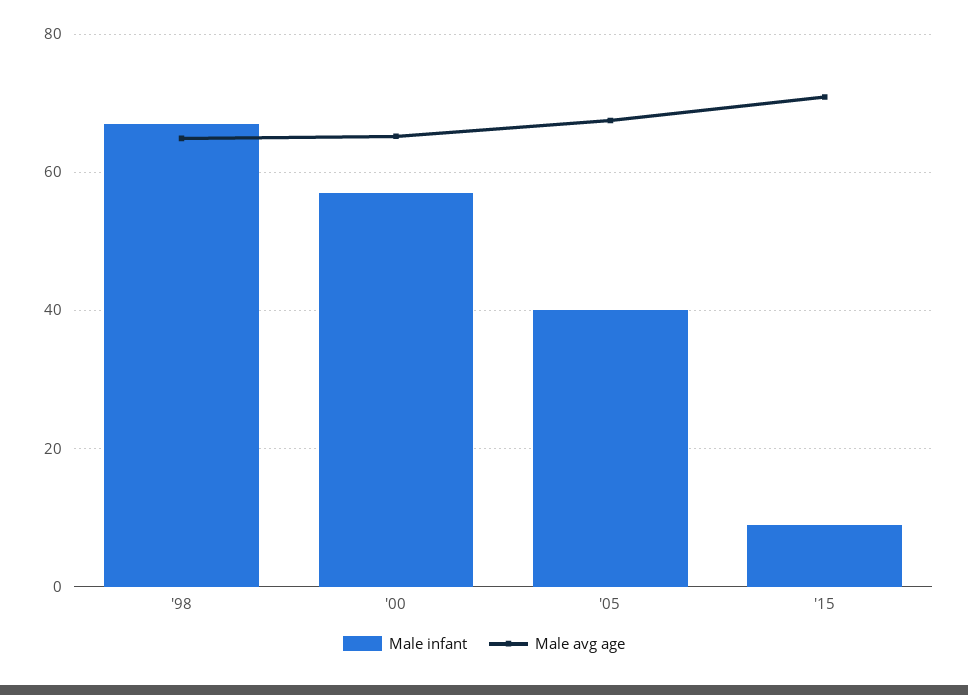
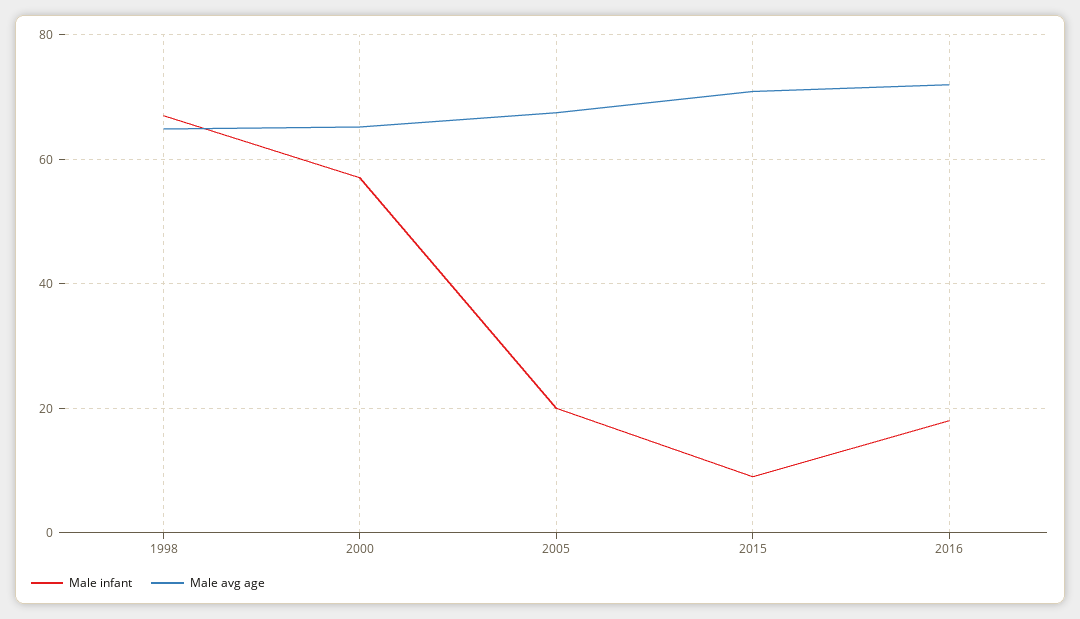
Male infant, '05: 40 -> 20
Male infant, 2016: none -> 18
Male avg age, 2016: none -> 72

